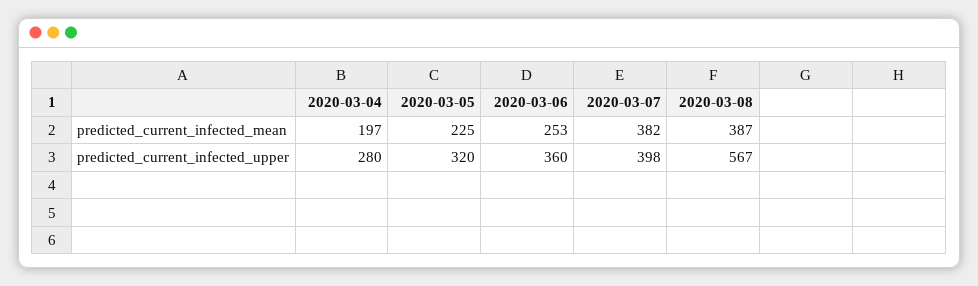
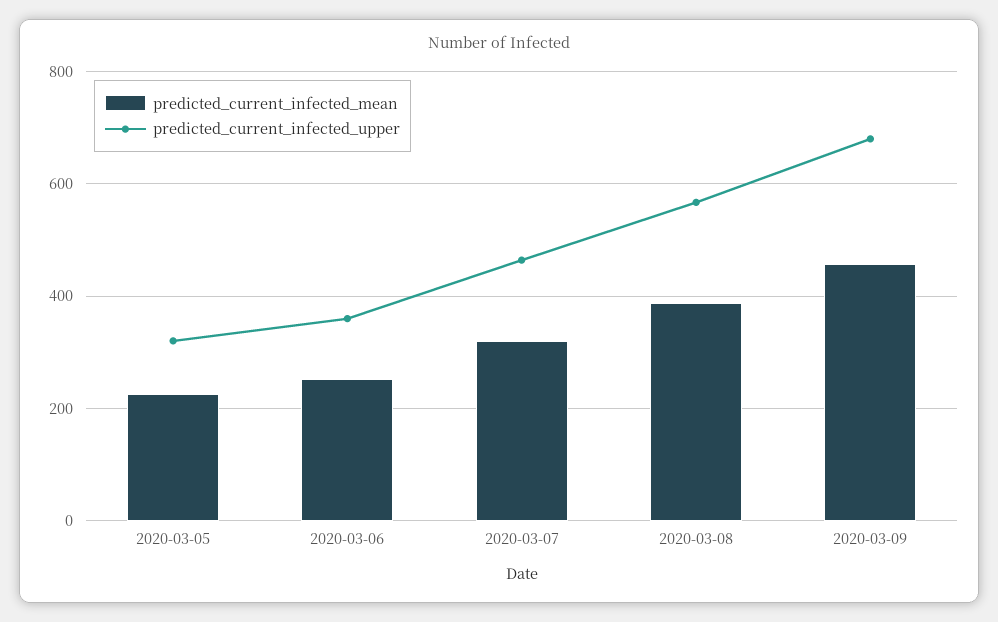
predicted_current_infected_mean, 2020-03-04: 197 -> none
predicted_current_infected_mean, 2020-03-07: 382 -> 320
predicted_current_infected_upper, 2020-03-04: 280 -> none
predicted_current_infected_upper, 2020-03-07: 398 -> 460
predicted_current_infected_mean, 2020-03-09: none -> 460
predicted_current_infected_upper, 2020-03-09: none -> 680

